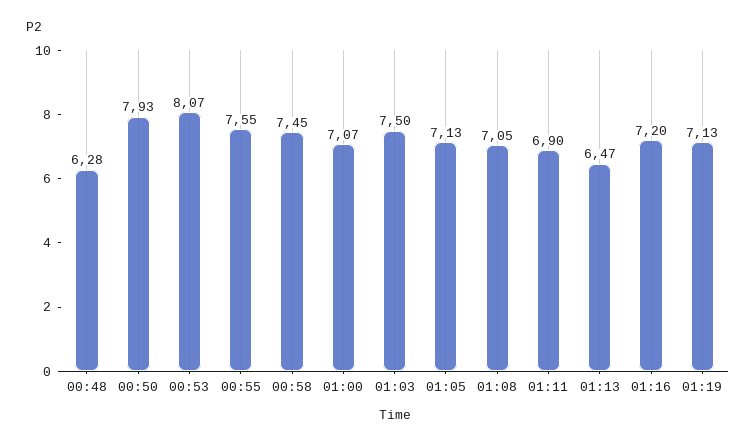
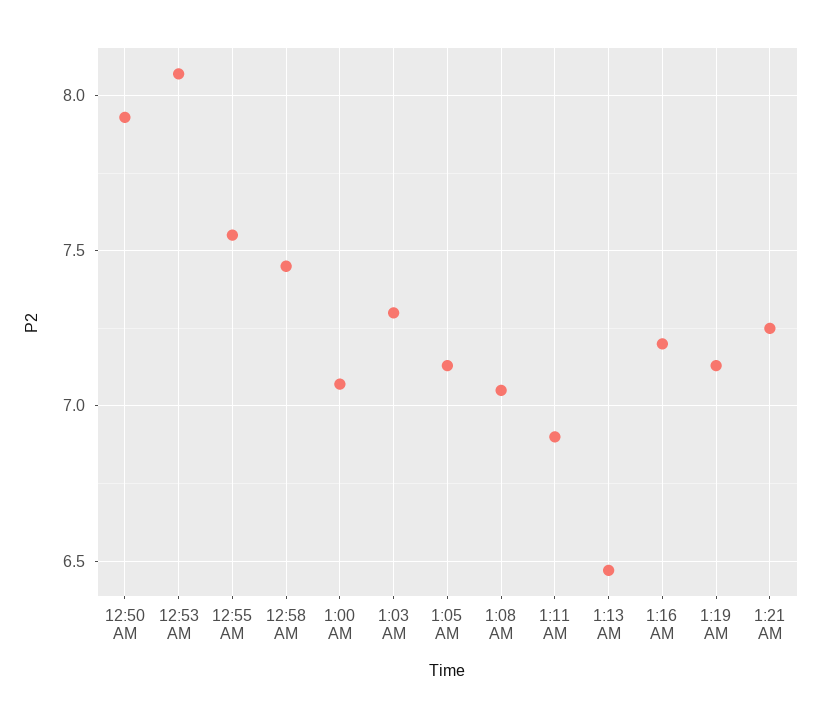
00:48: 6.28 -> none
01:03: 7.5 -> 7.3
1:21 AM: none -> 7.25

